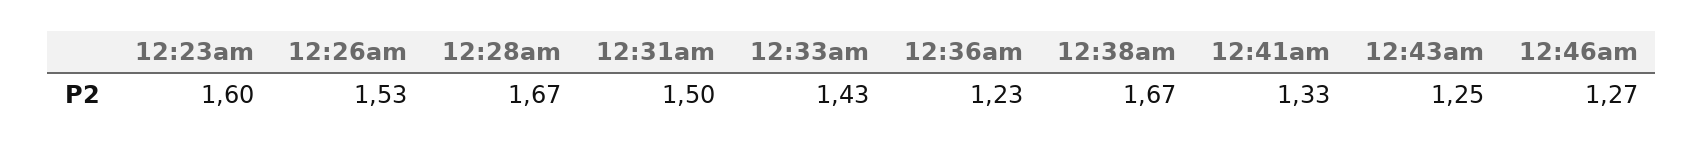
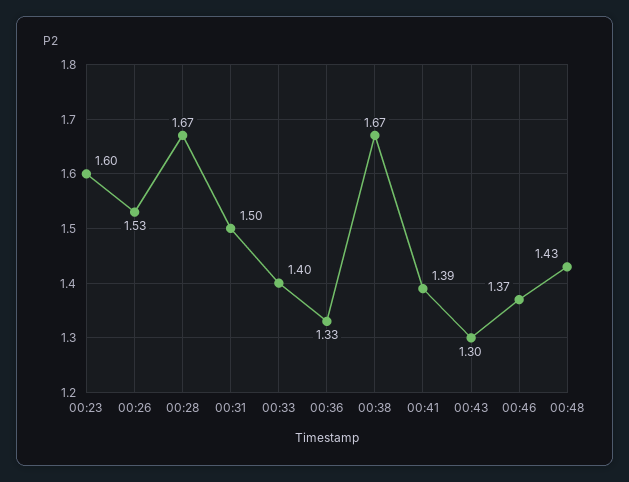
12:33am: 1.43 -> 1.4
12:36am: 1.23 -> 1.33
12:41am: 1.33 -> 1.39
12:43am: 1.25 -> 1.3
12:46am: 1.27 -> 1.37
00:48: none -> 1.43

